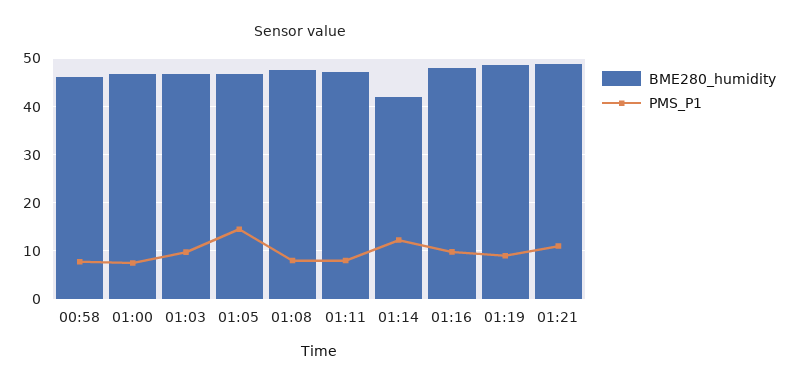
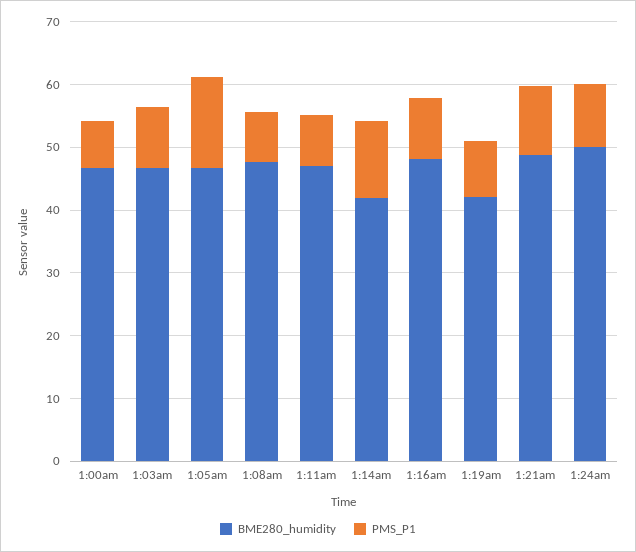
BME280_humidity, 00:58: 46 -> none
PMS_P1, 00:58: 8 -> none
BME280_humidity, 01:19: 48 -> 42
BME280_humidity, 1:24am: none -> 50
PMS_P1, 1:24am: none -> 10

